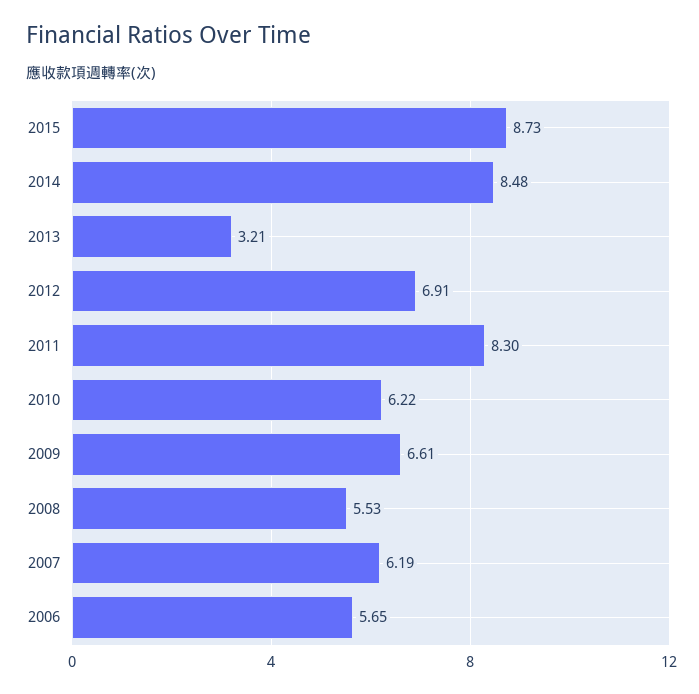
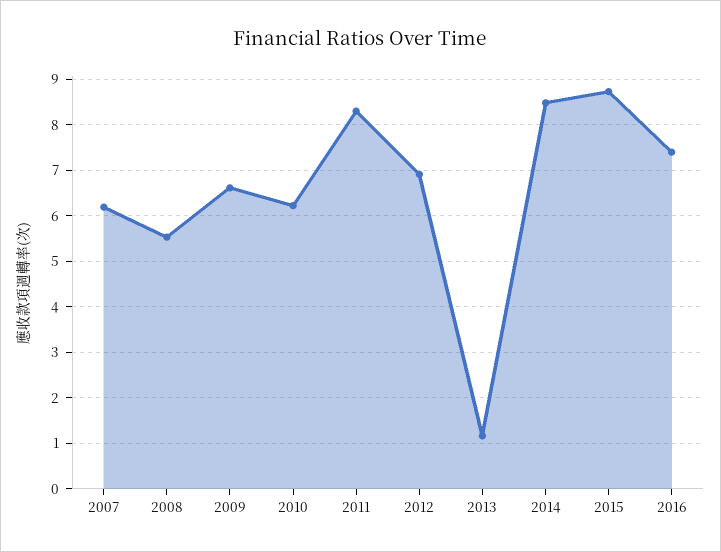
2013: 3.21 -> 1.2
2006: 5.65 -> none
2016: none -> 7.4

